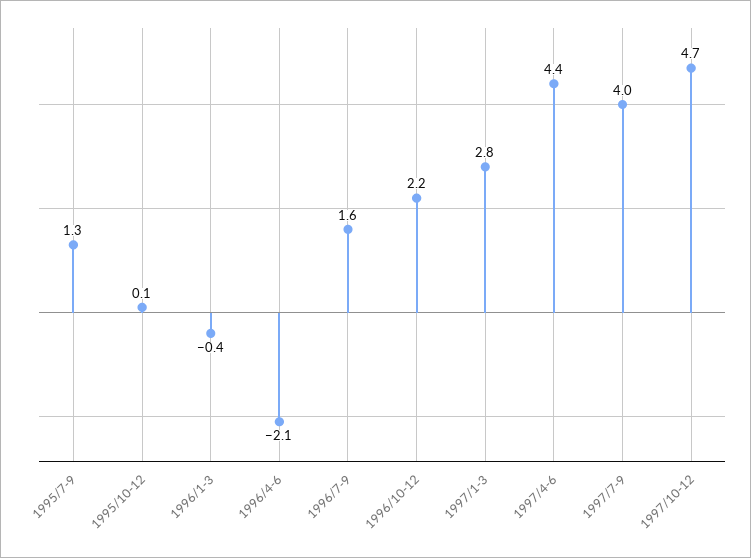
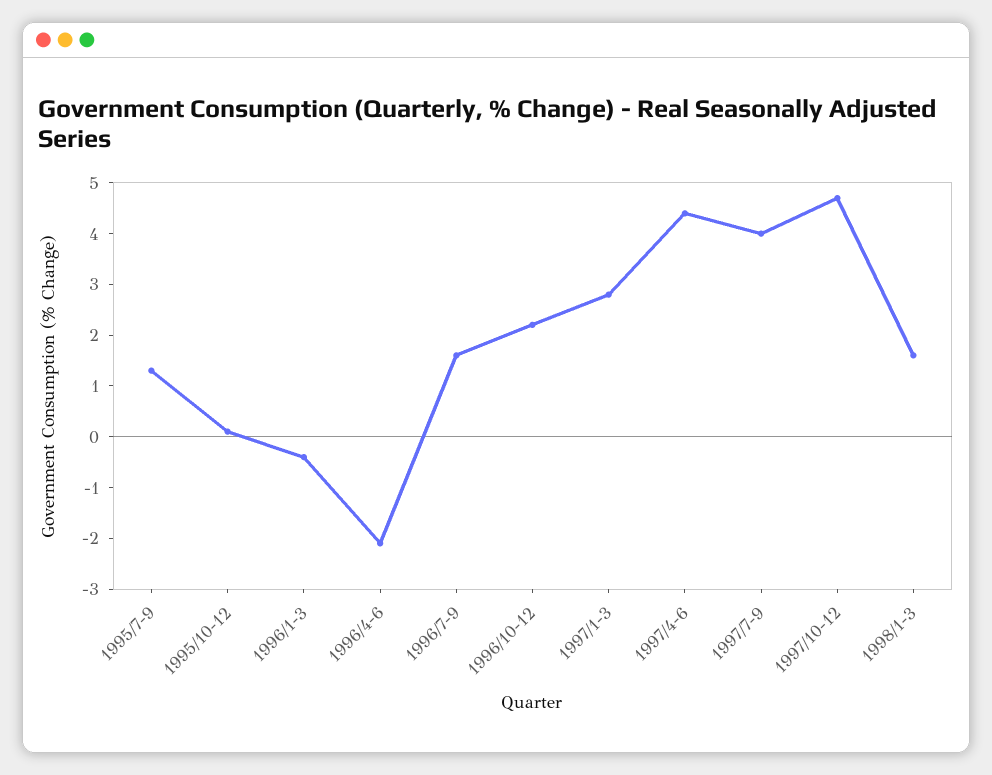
1998/1-3: none -> 1.5

